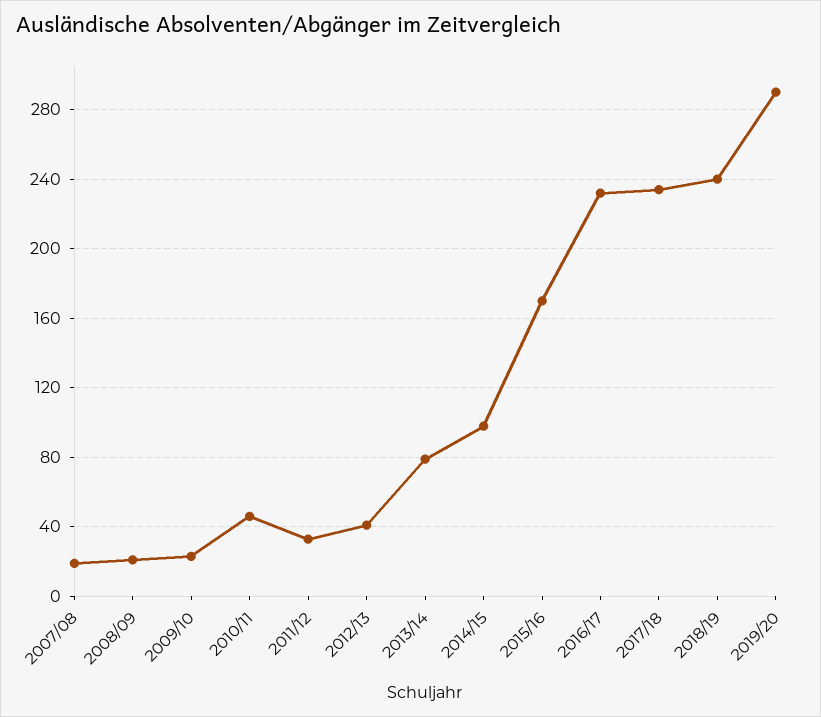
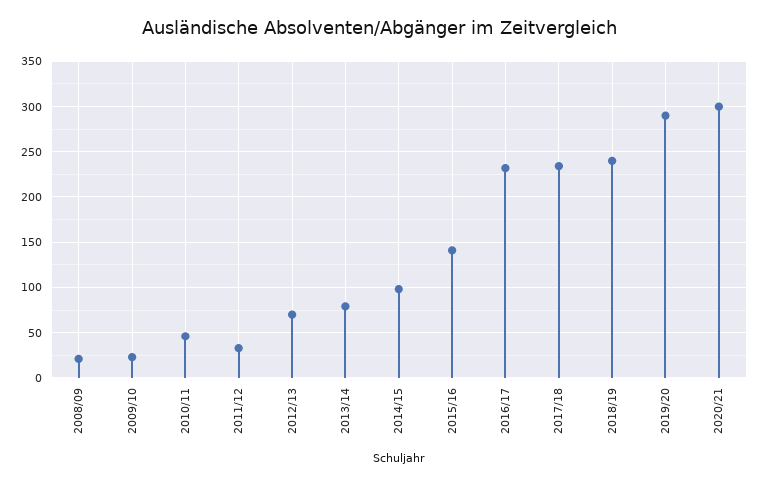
2007/08: 20 -> none
2012/13: 40 -> 70
2015/16: 170 -> 140
2020/21: none -> 300

